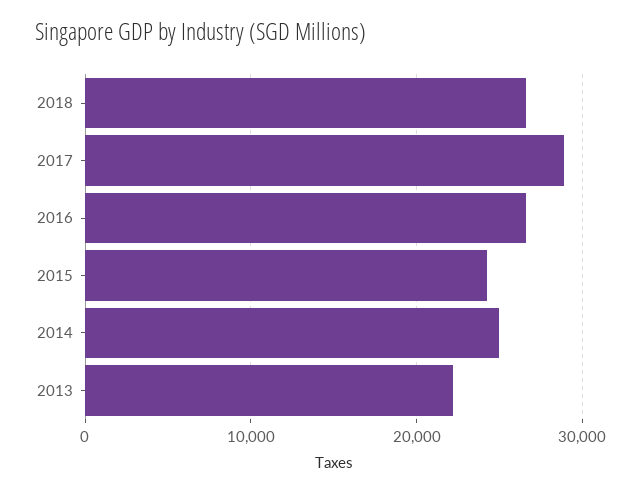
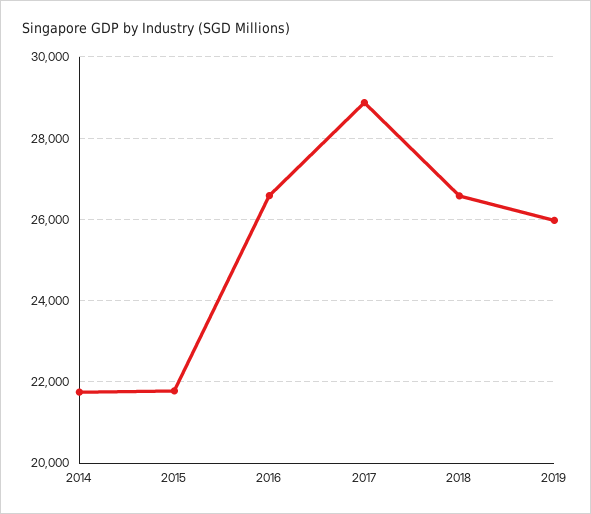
2015: 24000 -> 21800
2014: 25000 -> 21800
2013: 22000 -> none
2019: none -> 26000

